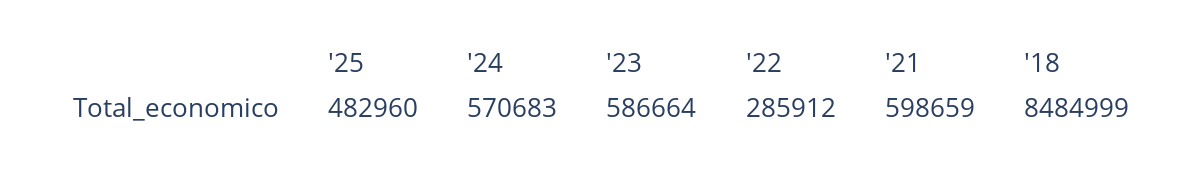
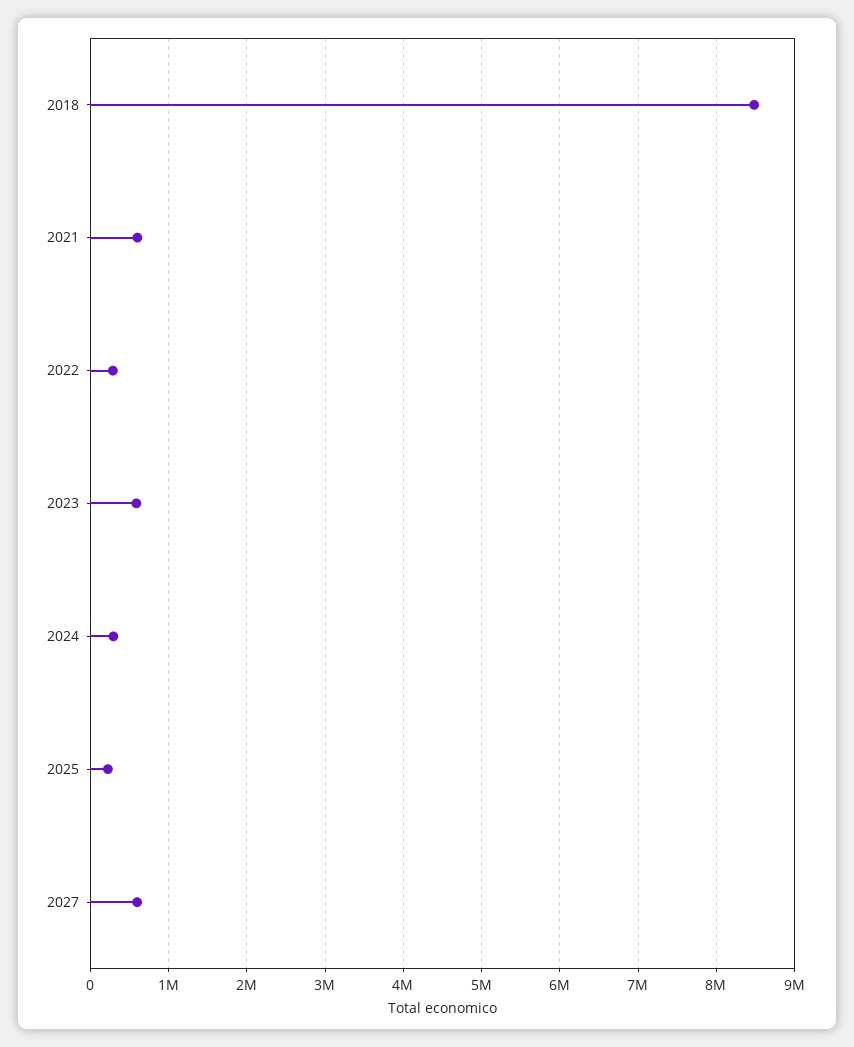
'25: 482960 -> 200000
'24: 570683 -> 300000
2027: none -> 600000

